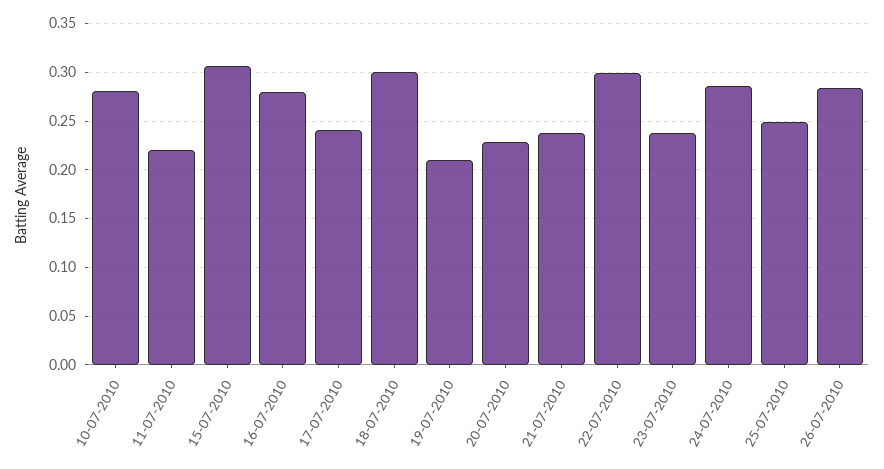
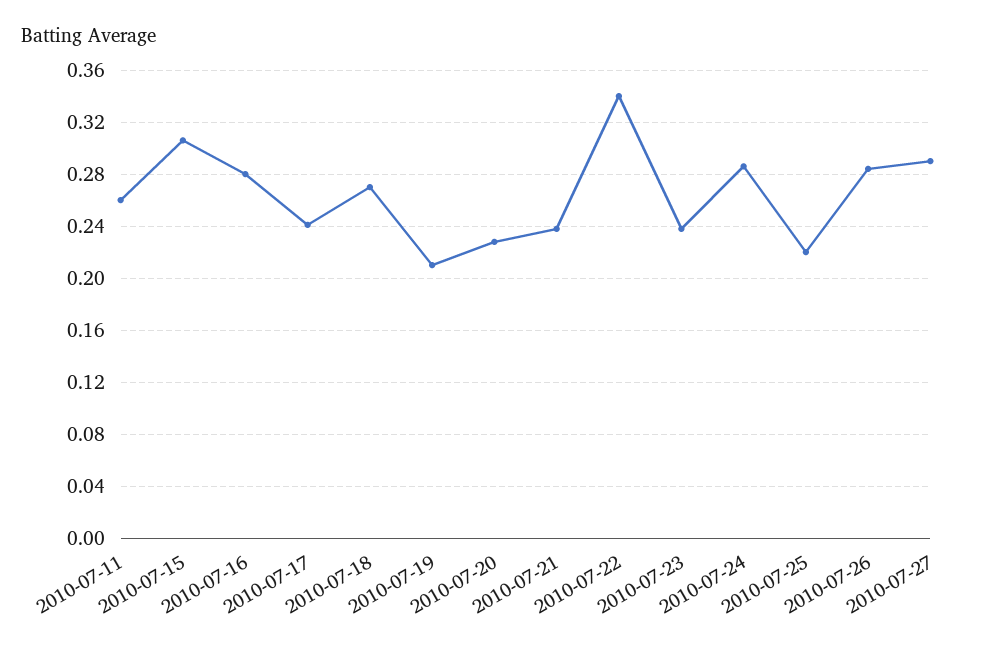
10-07-2010: 0.28 -> none
11-07-2010: 0.22 -> 0.26
18-07-2010: 0.3 -> 0.27
22-07-2010: 0.3 -> 0.34
25-07-2010: 0.25 -> 0.22
2010-07-27: none -> 0.29

